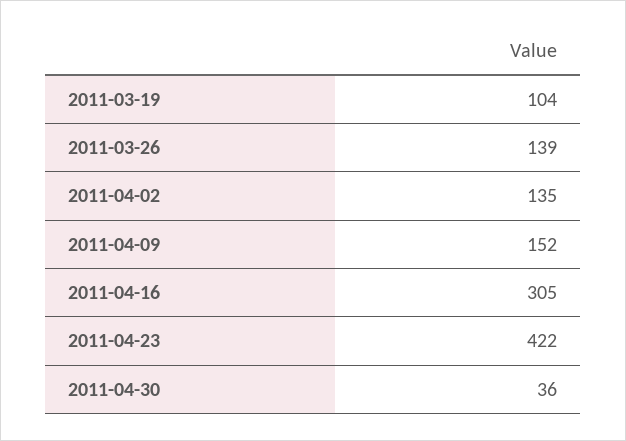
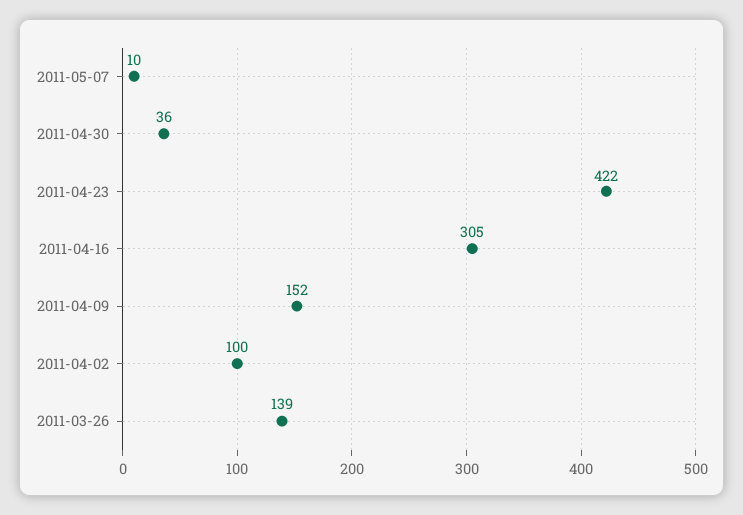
2011-03-19: 104 -> none
2011-04-02: 135 -> 100
2011-05-07: none -> 10

